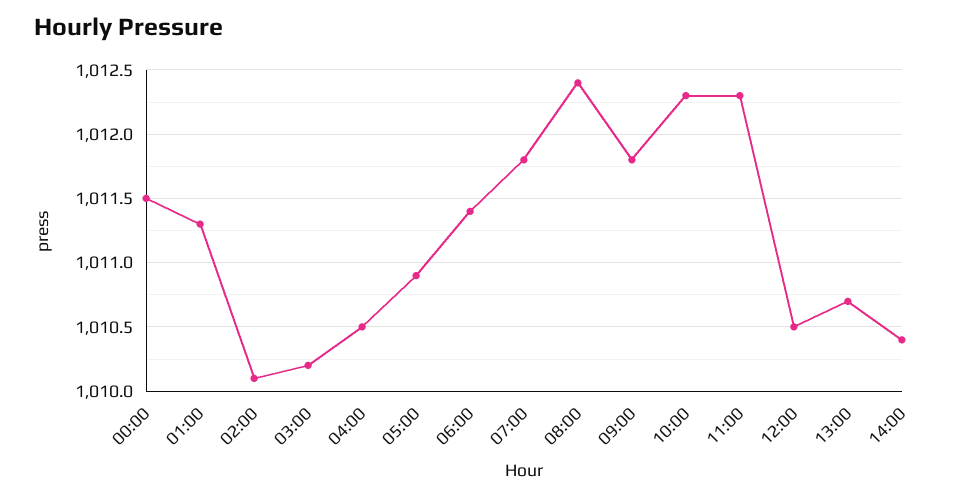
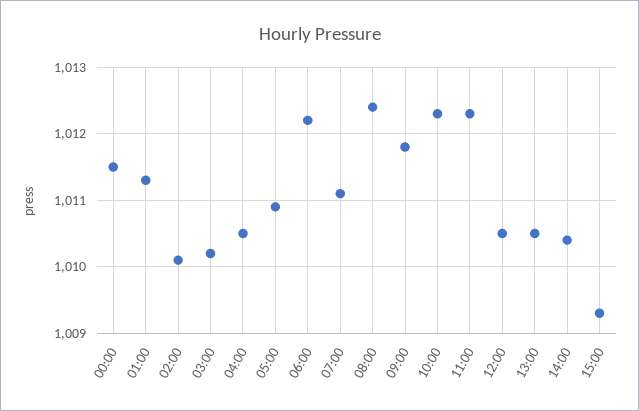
06:00: 1011.4 -> 1012.2
07:00: 1011.8 -> 1011.1
13:00: 1010.7 -> 1010.5
15:00: none -> 1009.3

